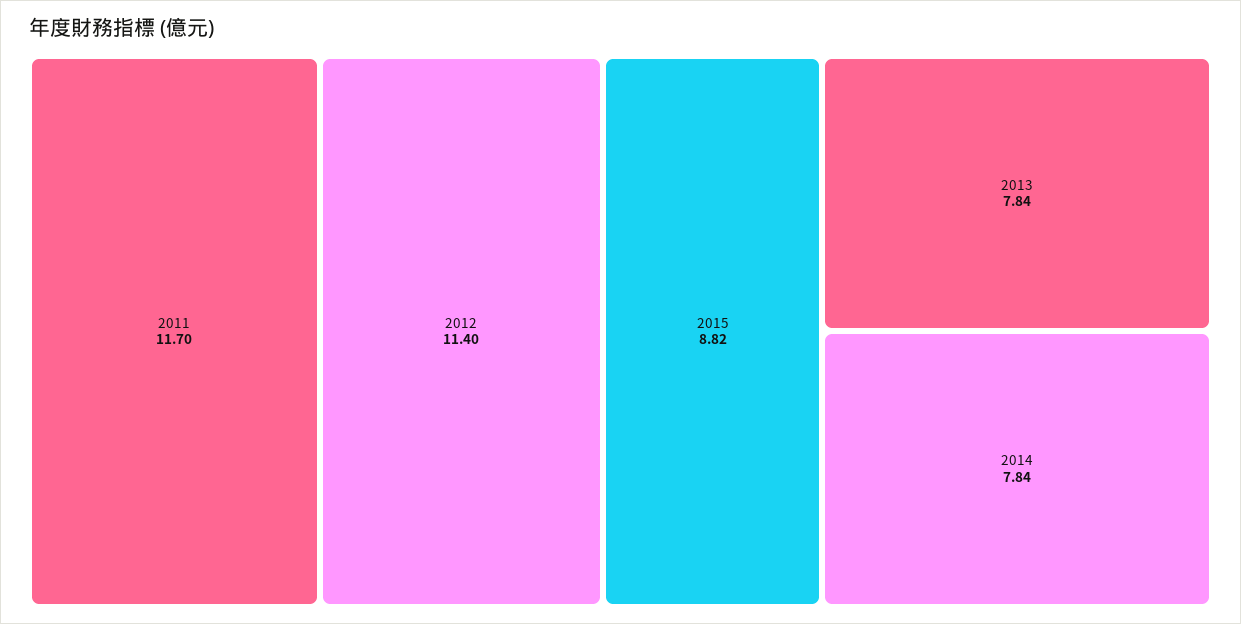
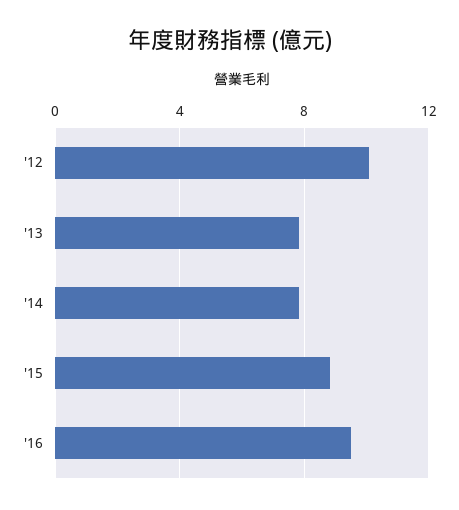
2011: 11.7 -> none
2012: 11.4 -> 10
'16: none -> 9.5

